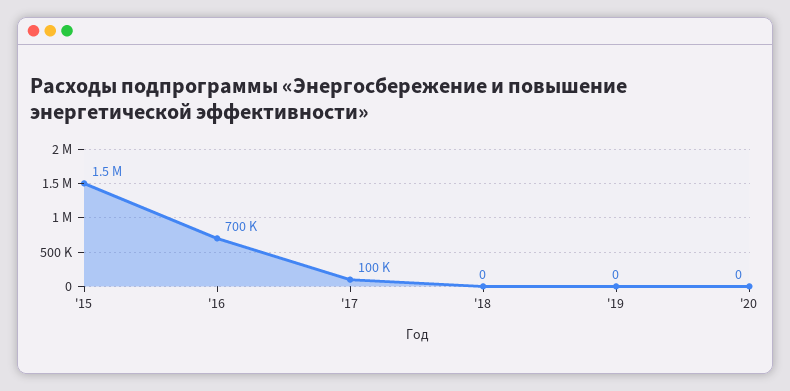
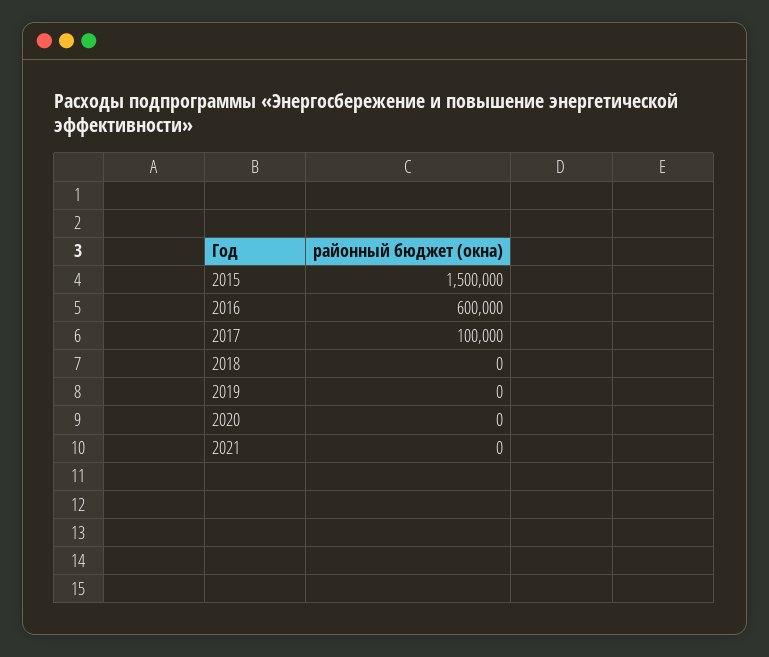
'16: 700000 -> 600000
2021: none -> 0

